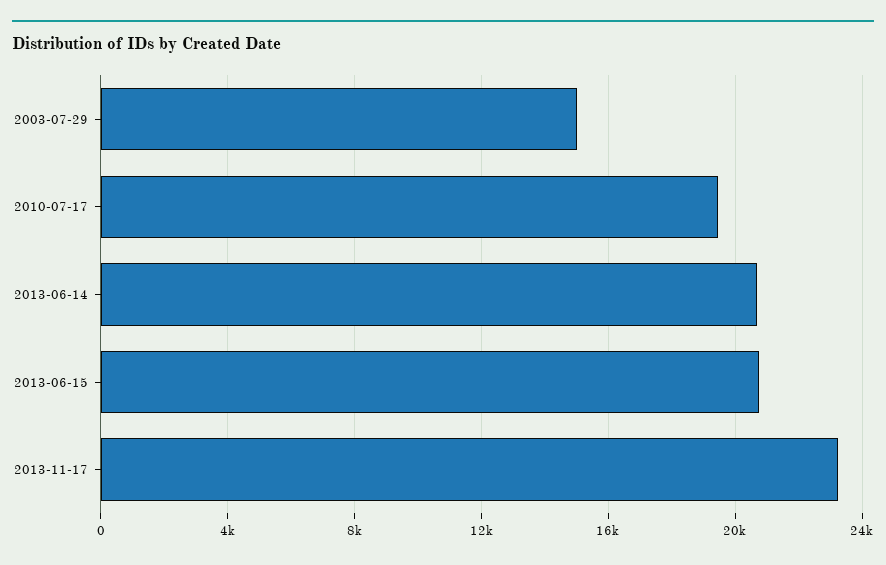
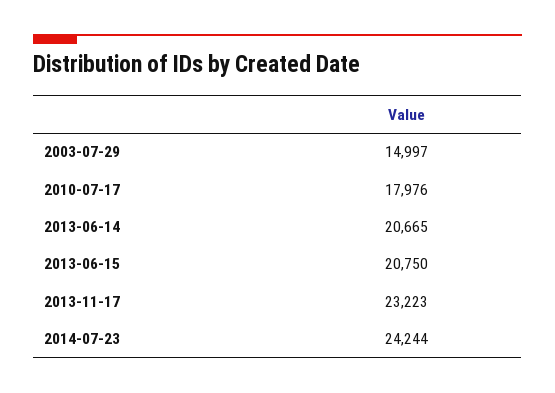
2010-07-17: 19500 -> 17976
2014-07-23: none -> 24244

